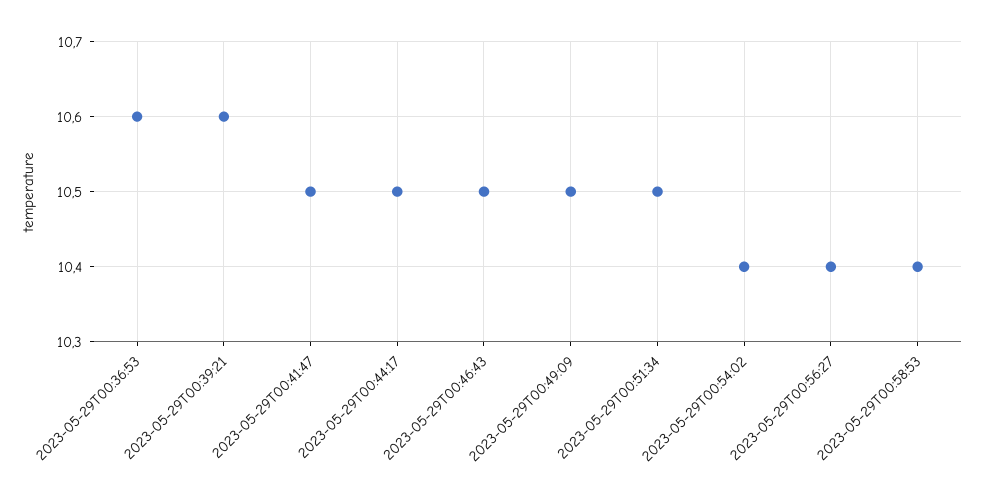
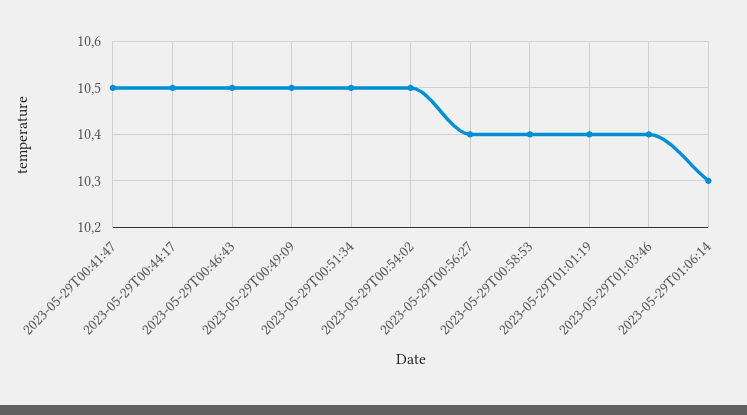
2023-05-29T00:36:53: 10.6 -> none
2023-05-29T00:39:21: 10.6 -> none
2023-05-29T00:54:02: 10.4 -> 10.5
2023-05-29T01:01:19: none -> 10.4
2023-05-29T01:03:46: none -> 10.4
2023-05-29T01:06:14: none -> 10.3

